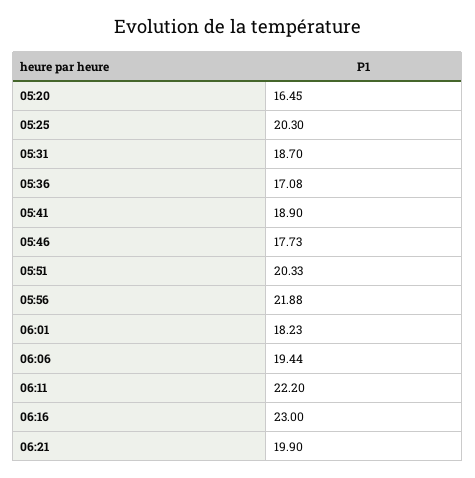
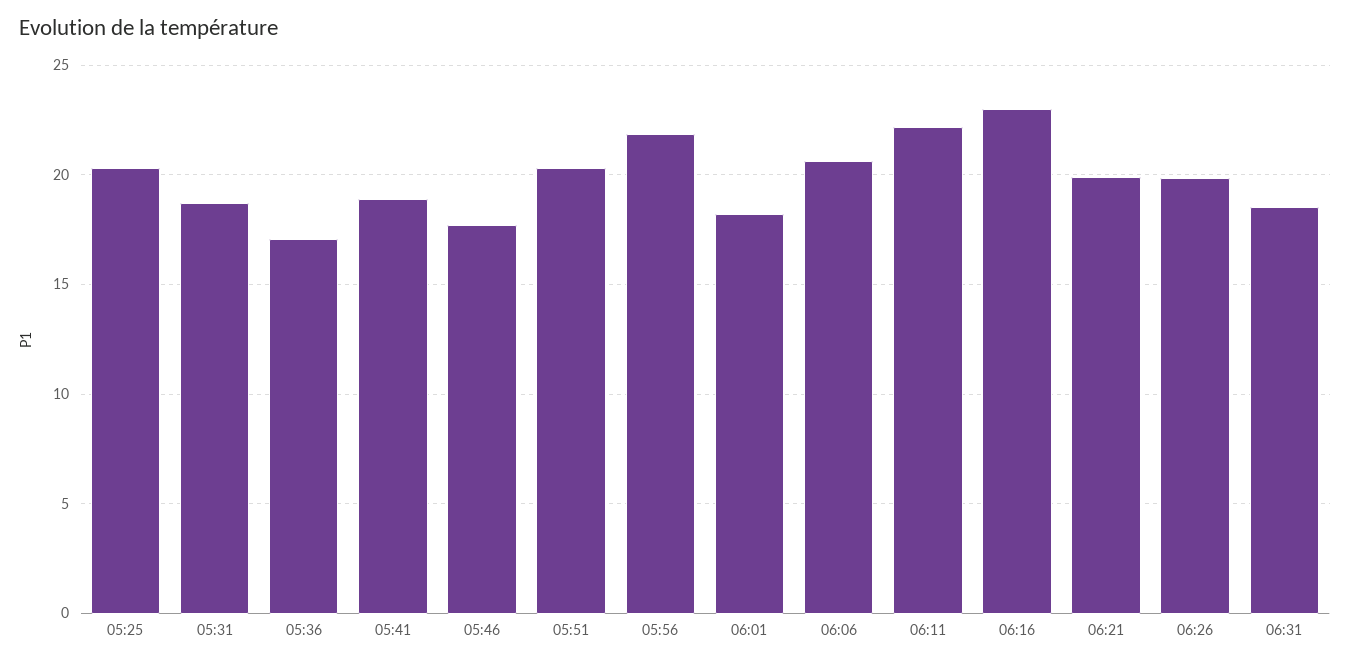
05:20: 16.45 -> none
06:06: 19.44 -> 20.5
06:26: none -> 20
06:31: none -> 18.5

